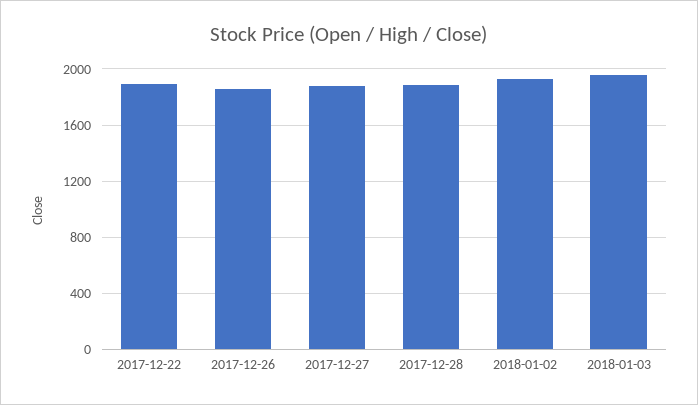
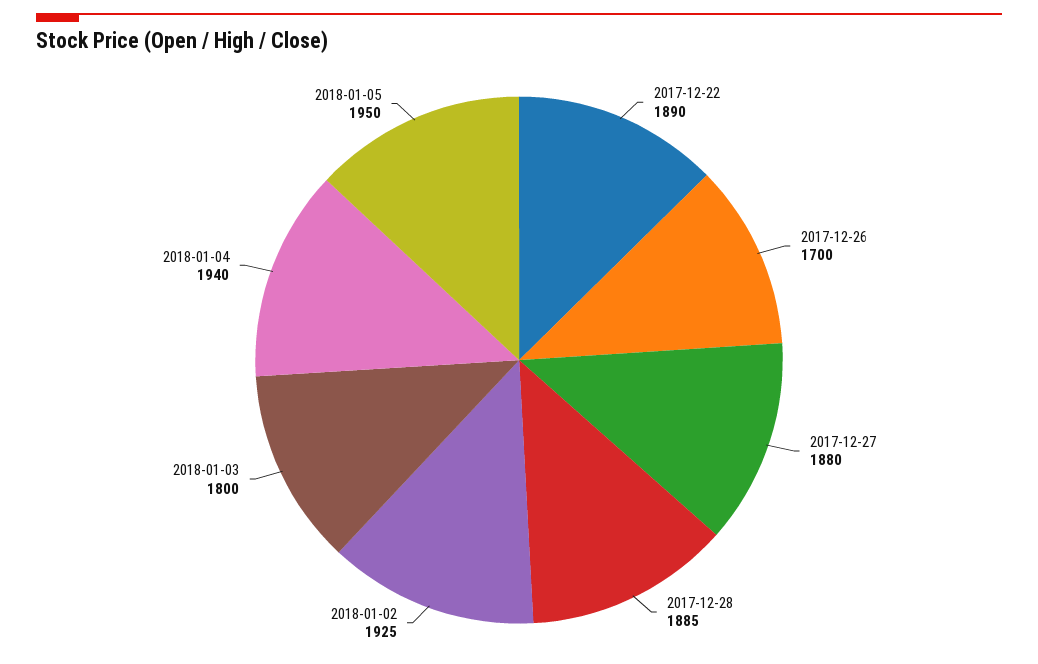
2017-12-26: 1850 -> 1700
2018-01-03: 1950 -> 1800
2018-01-04: none -> 1940
2018-01-05: none -> 1950

